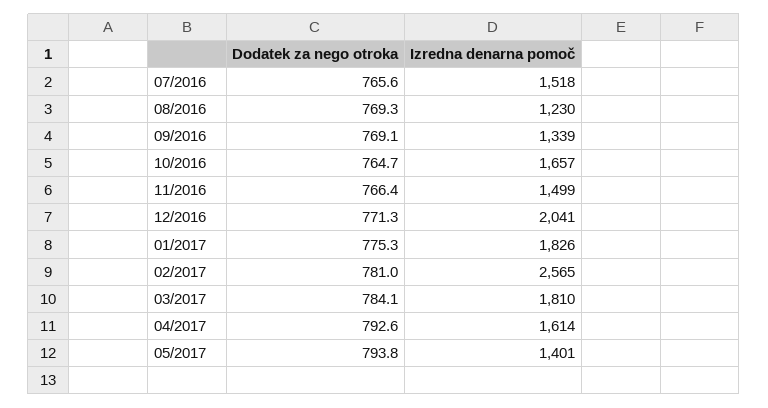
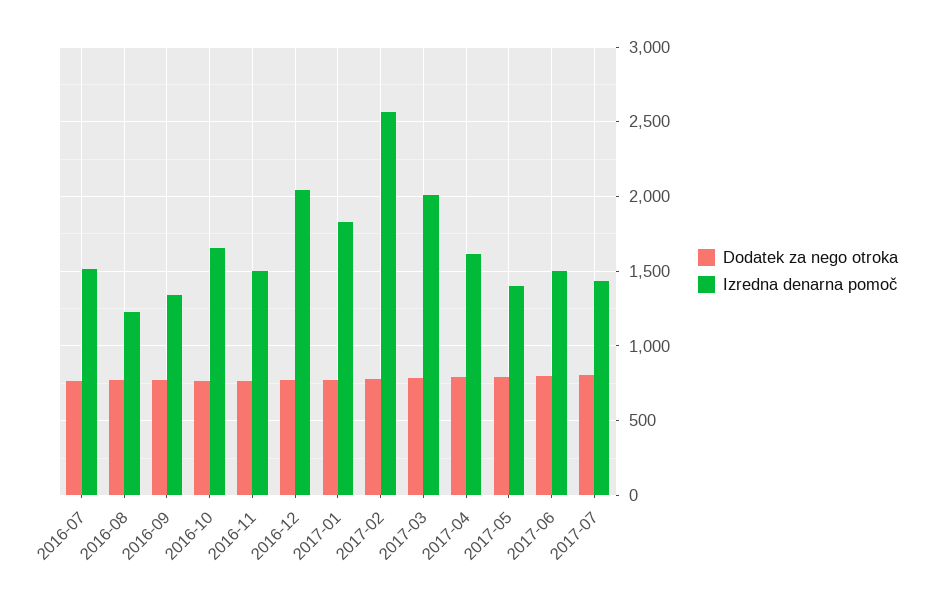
Izredna denarna pomoč, 03/2017: 1810 -> 2000
Dodatek za nego otroka, 2017-06: none -> 800
Izredna denarna pomoč, 2017-06: none -> 1500
Dodatek za nego otroka, 2017-07: none -> 800
Izredna denarna pomoč, 2017-07: none -> 1450

